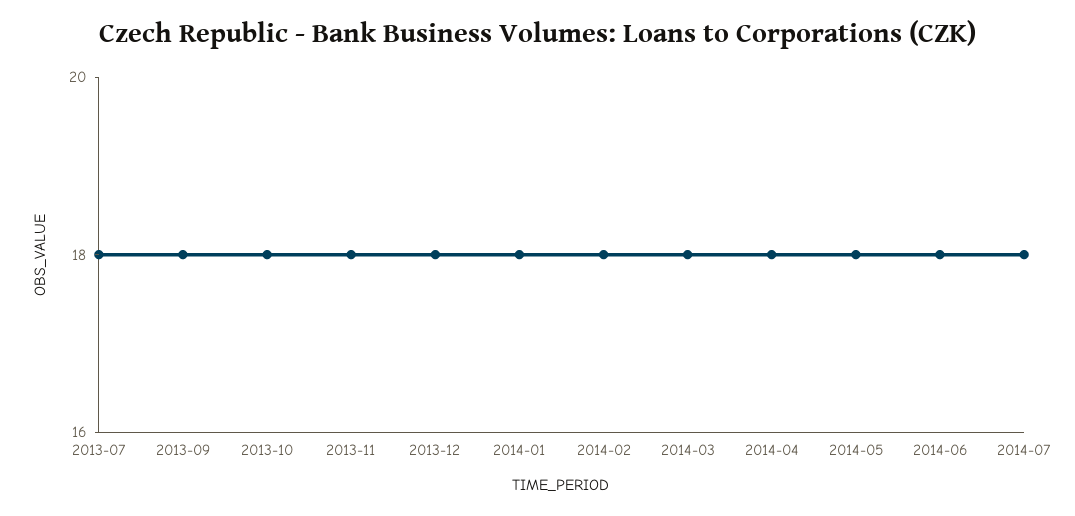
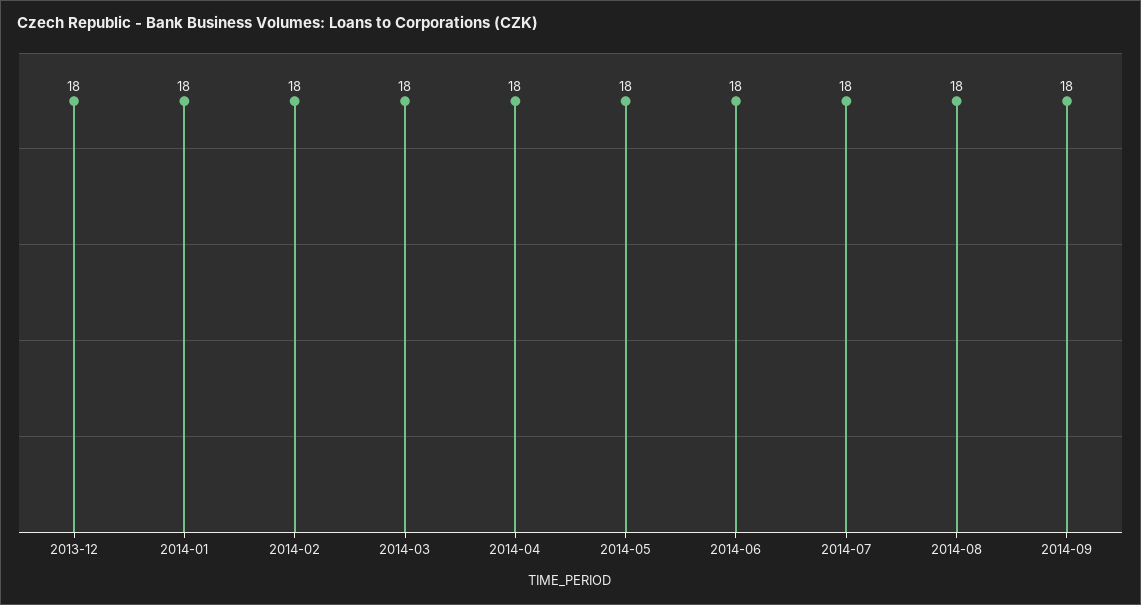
2013-07: 18 -> none
2013-09: 18 -> none
2013-10: 18 -> none
2013-11: 18 -> none
2014-08: none -> 18
2014-09: none -> 18

